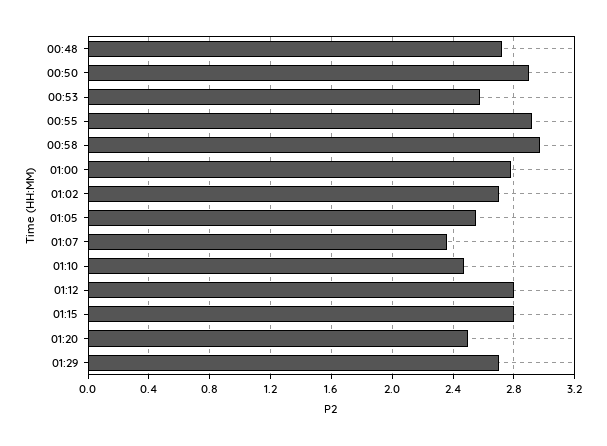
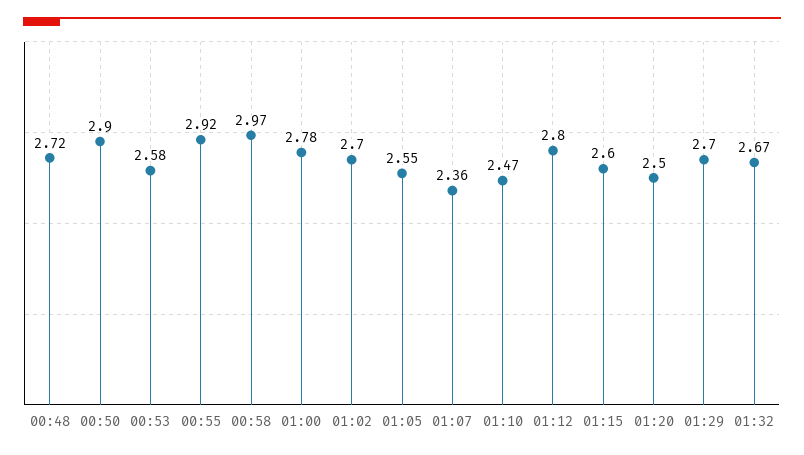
01:15: 2.8 -> 2.6
01:32: none -> 2.67

